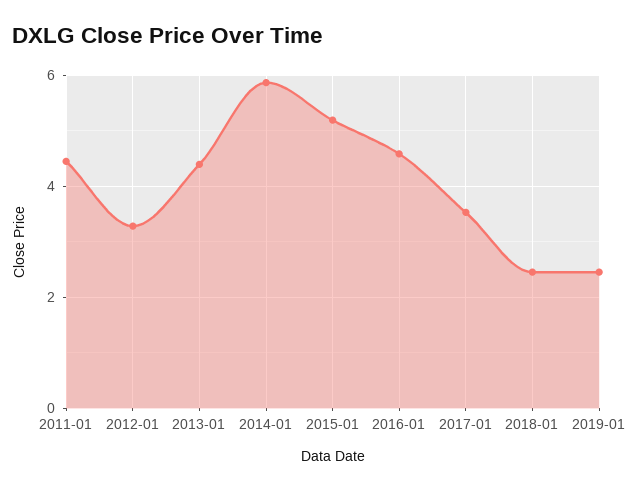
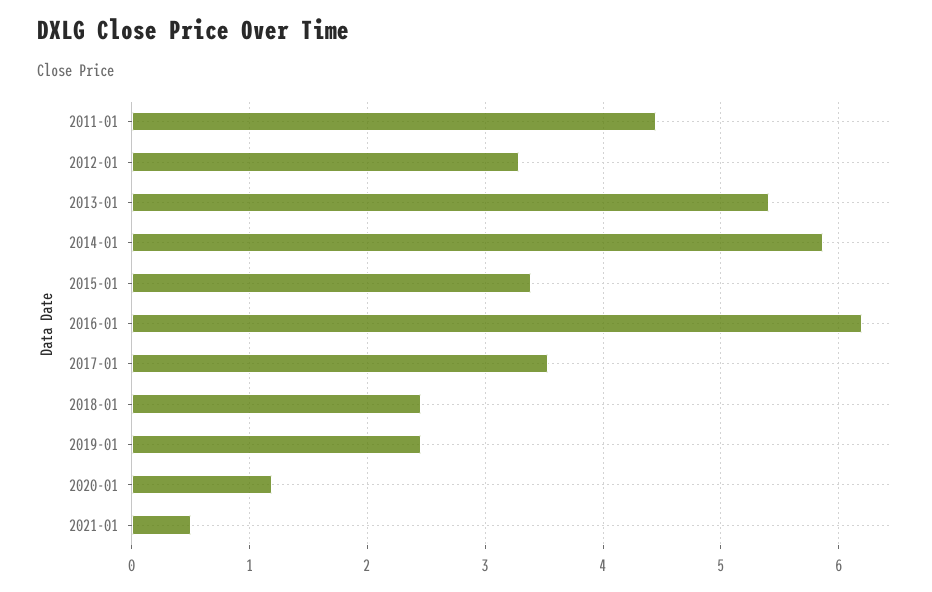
2013-01: 4.4 -> 5.4
2015-01: 5.2 -> 3.4
2016-01: 4.6 -> 6.2
2020-01: none -> 1.2
2021-01: none -> 0.5

